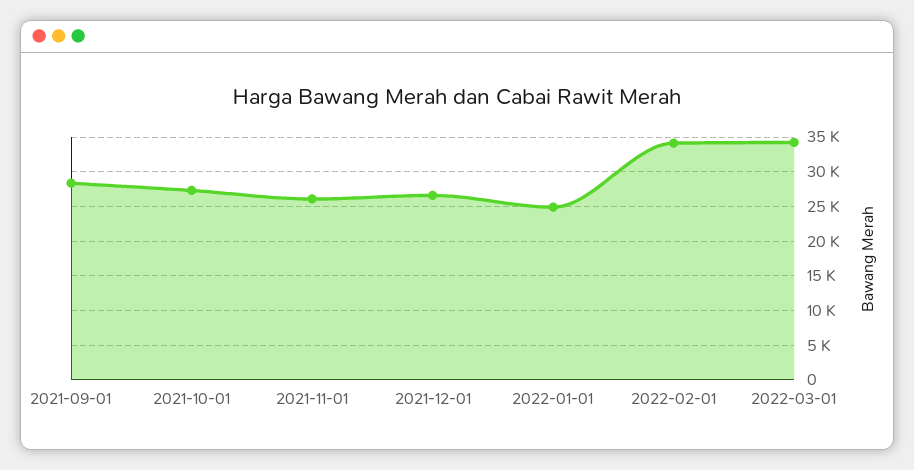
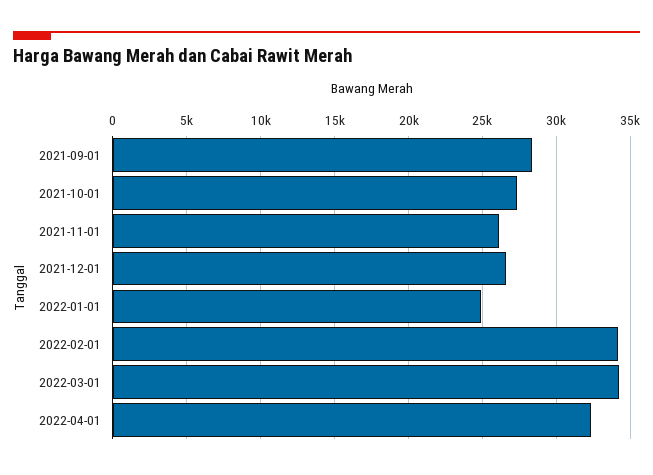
2022-04-01: none -> 32500

